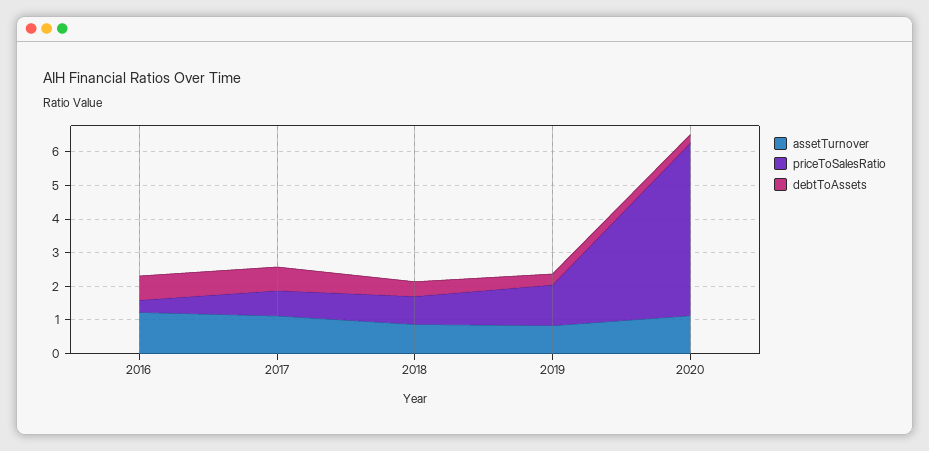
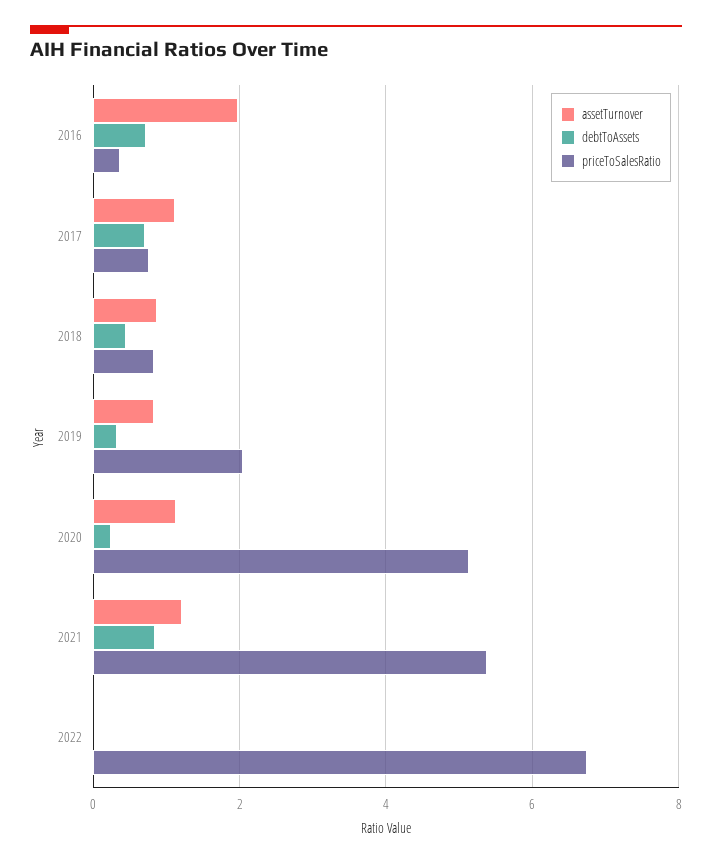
assetTurnover, 2016: 1.25 -> 2
priceToSalesRatio, 2019: 1.25 -> 2
assetTurnover, 2021: none -> 1.2
debtToAssets, 2021: none -> 0.8
priceToSalesRatio, 2021: none -> 5.4
assetTurnover, 2022: none -> 0
debtToAssets, 2022: none -> 0
priceToSalesRatio, 2022: none -> 6.8

